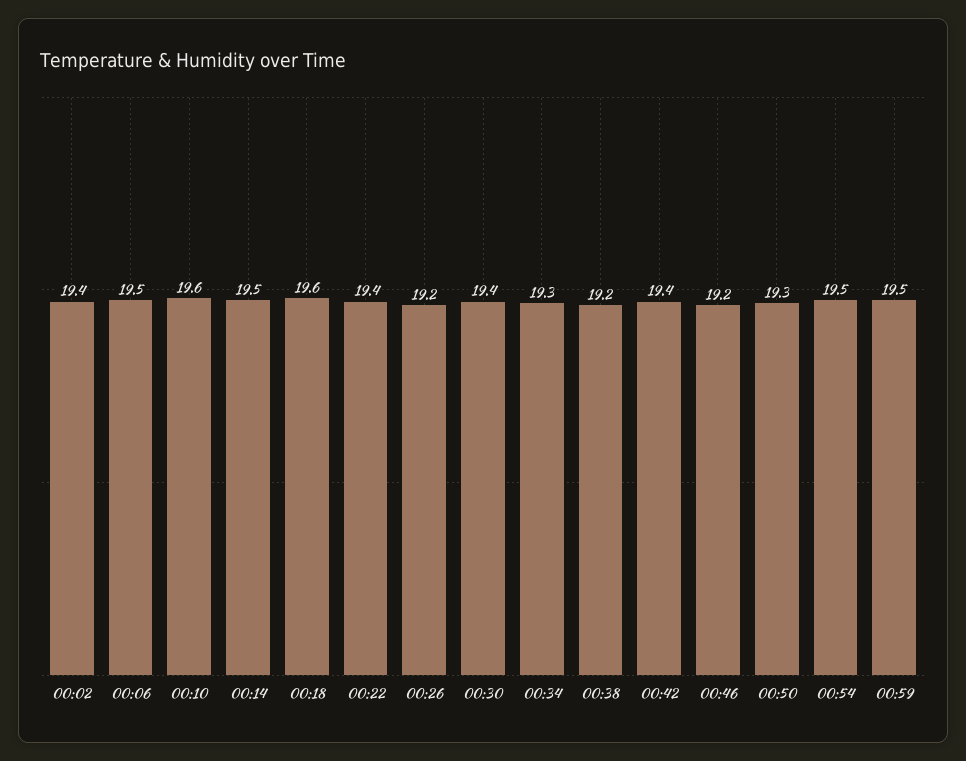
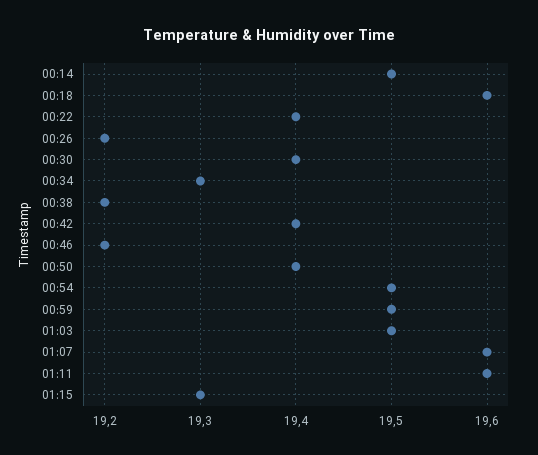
00:02: 19.4 -> none
00:06: 19.5 -> none
00:10: 19.6 -> none
00:50: 19.3 -> 19.4
01:03: none -> 19.5
01:07: none -> 19.6
01:11: none -> 19.6
01:15: none -> 19.3

